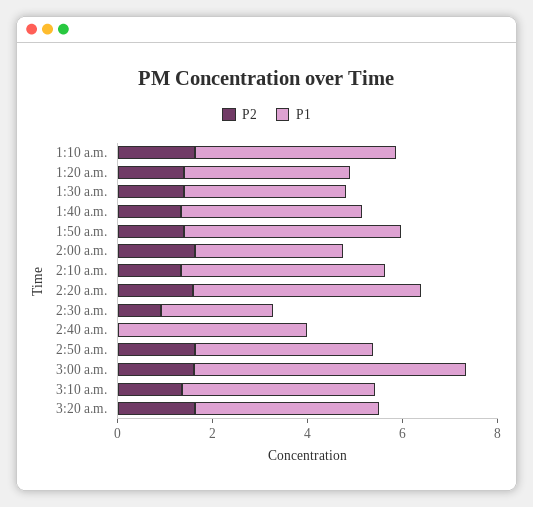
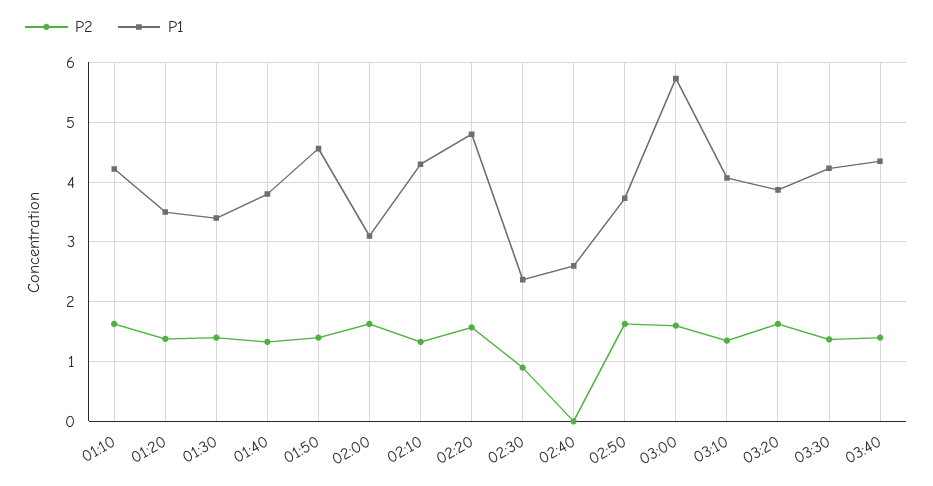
P1, 2:40 a.m.: 4 -> 2.6
P2, 03:30: none -> 1.4
P1, 03:30: none -> 4.2
P2, 03:40: none -> 1.4
P1, 03:40: none -> 4.4

